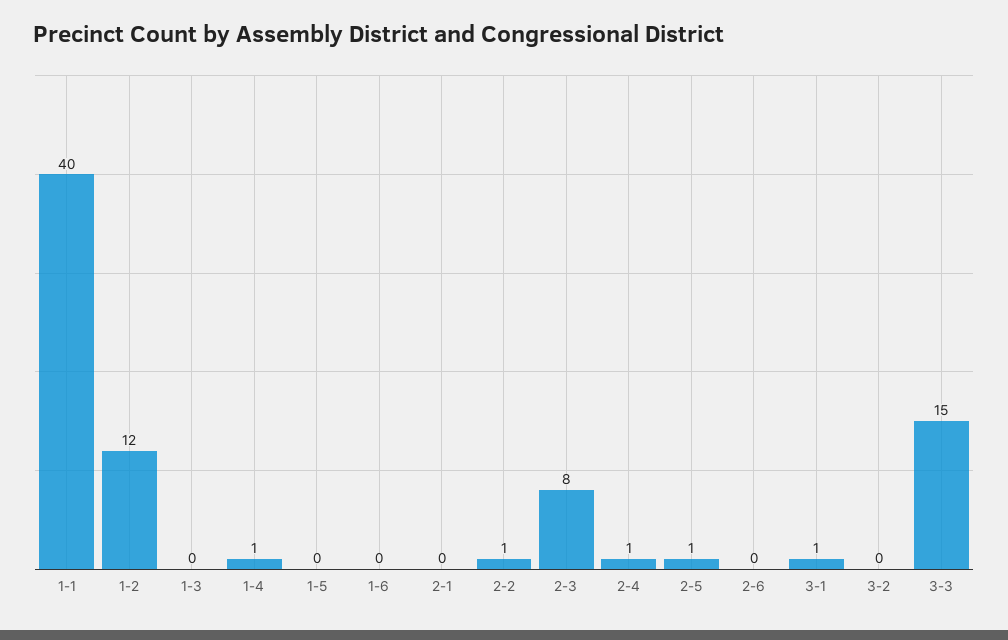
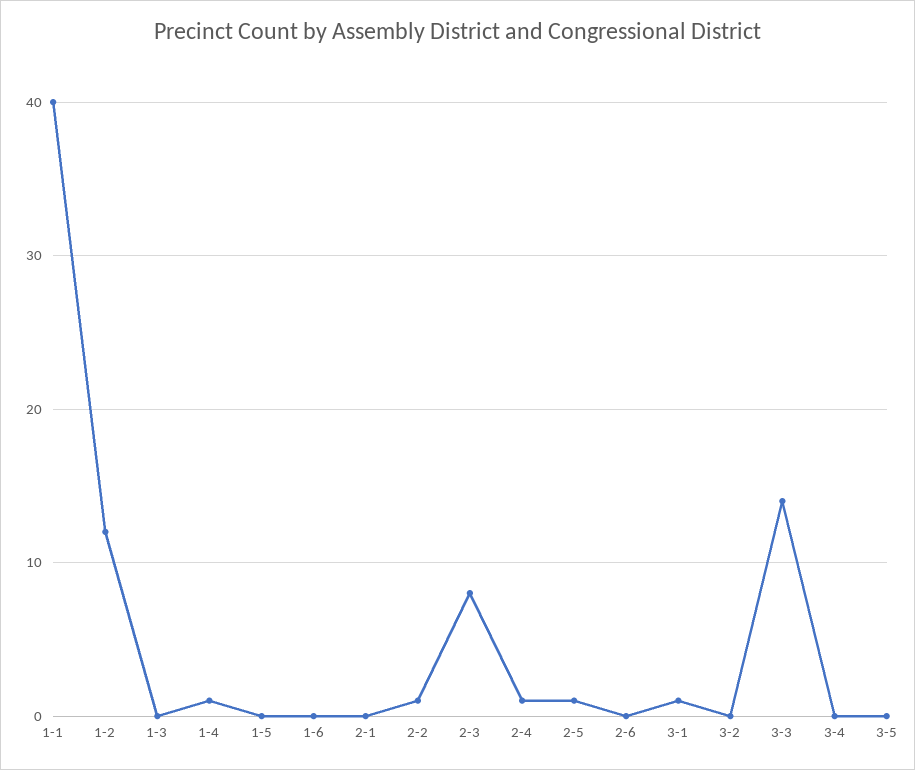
3-3: 15 -> 14
3-4: none -> 0
3-5: none -> 0

